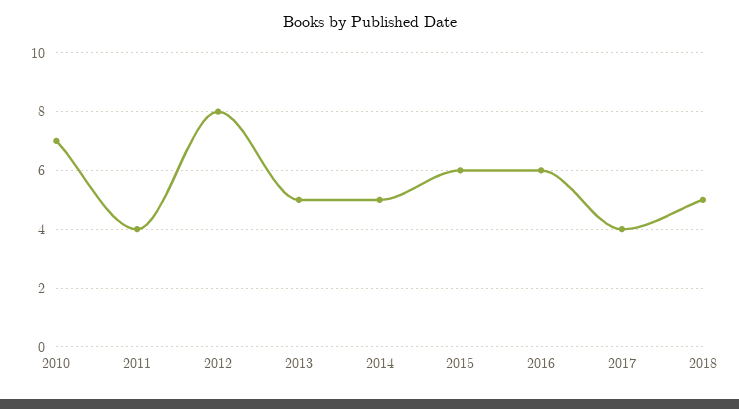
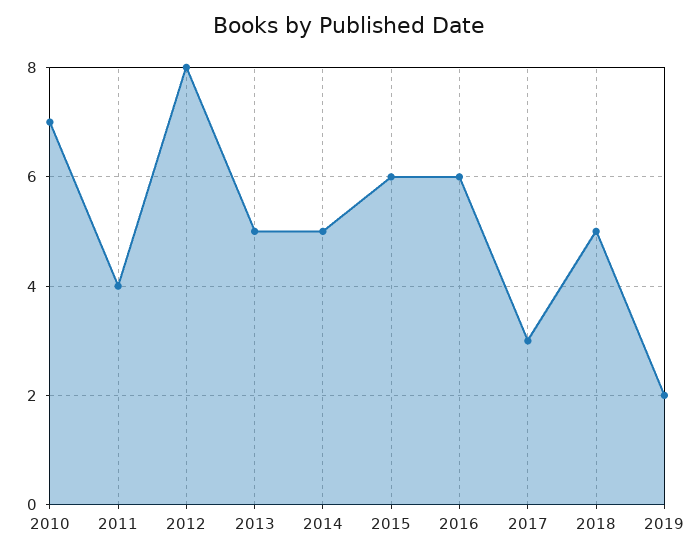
2017: 4 -> 3
2019: none -> 2

